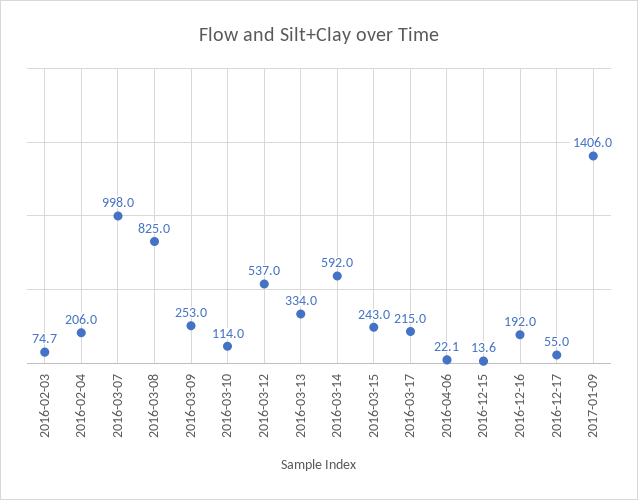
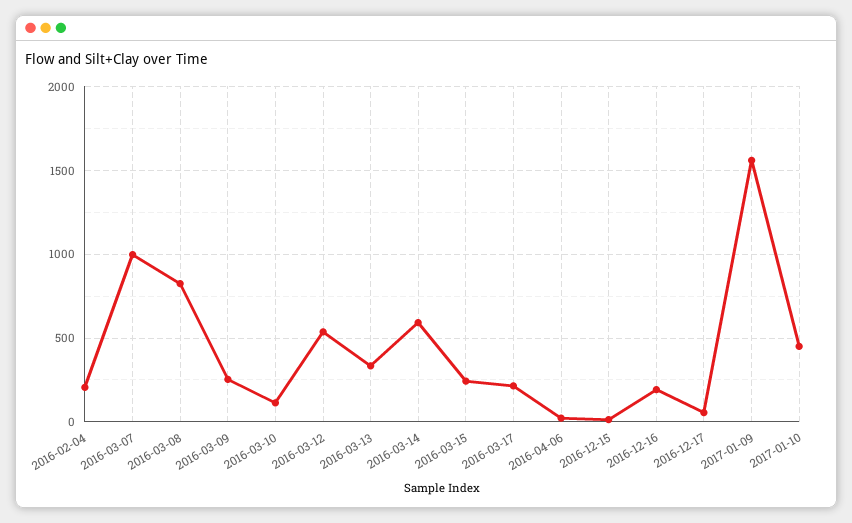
2016-02-03: 74.7 -> none
2017-01-09: 1406 -> 1550
2017-01-10: none -> 450

